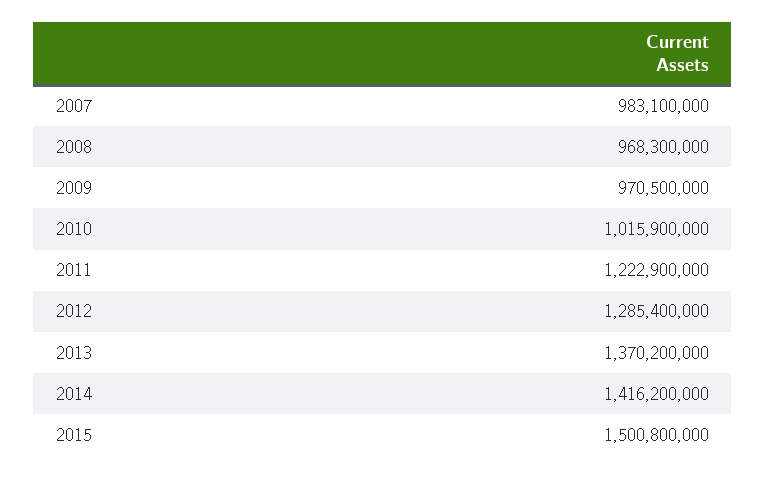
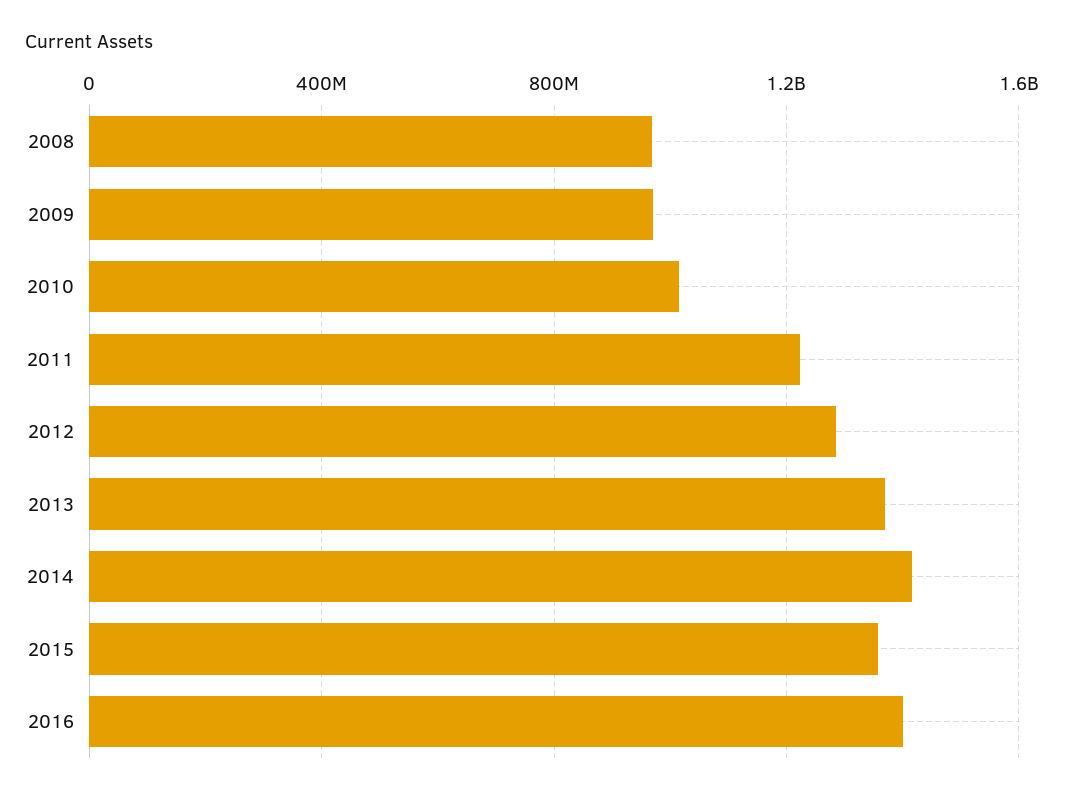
2007: 983100000 -> none
2015: 1500800000 -> 1350000000
2016: none -> 1400000000

